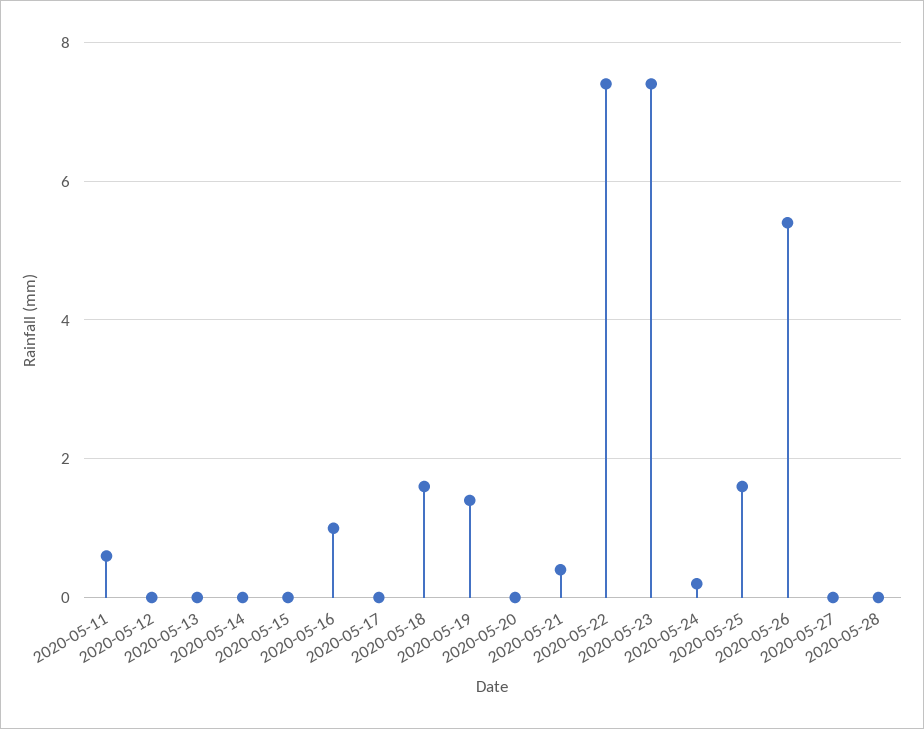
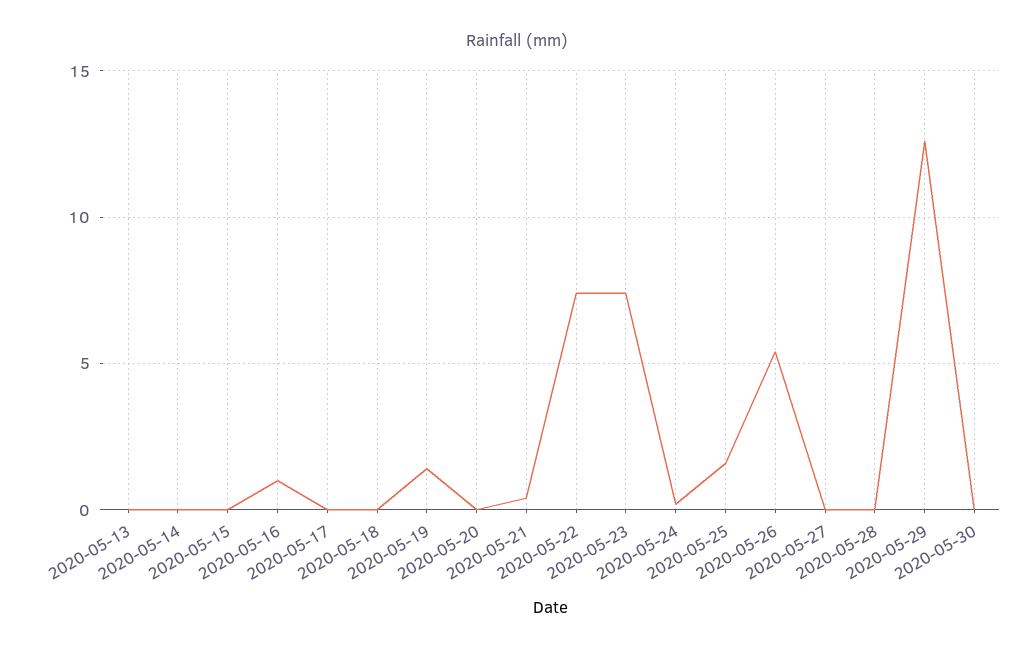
2020-05-11: 0.5 -> none
2020-05-12: 0 -> none
2020-05-18: 1.5 -> 0
2020-05-29: none -> 12.5
2020-05-30: none -> 0

